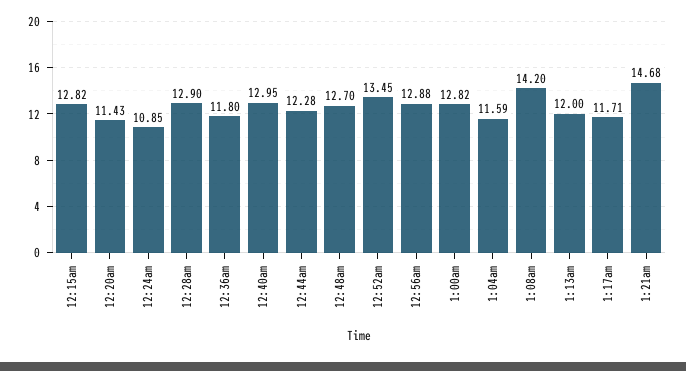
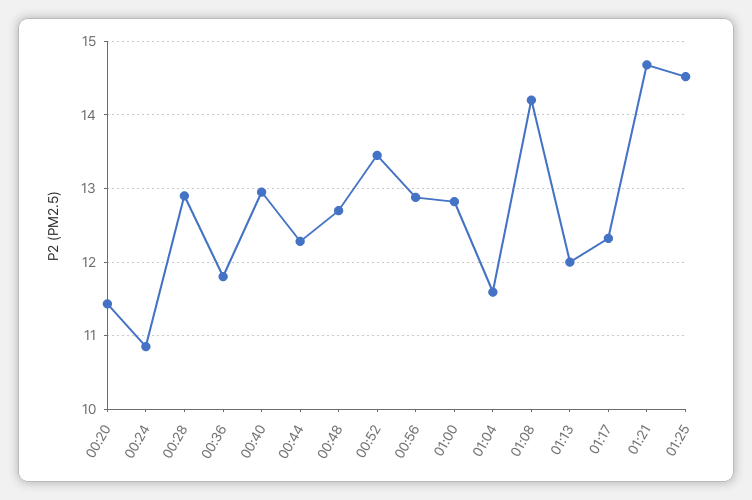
12:15am: 12.82 -> none
1:17am: 11.71 -> 12.3
01:25: none -> 14.5

